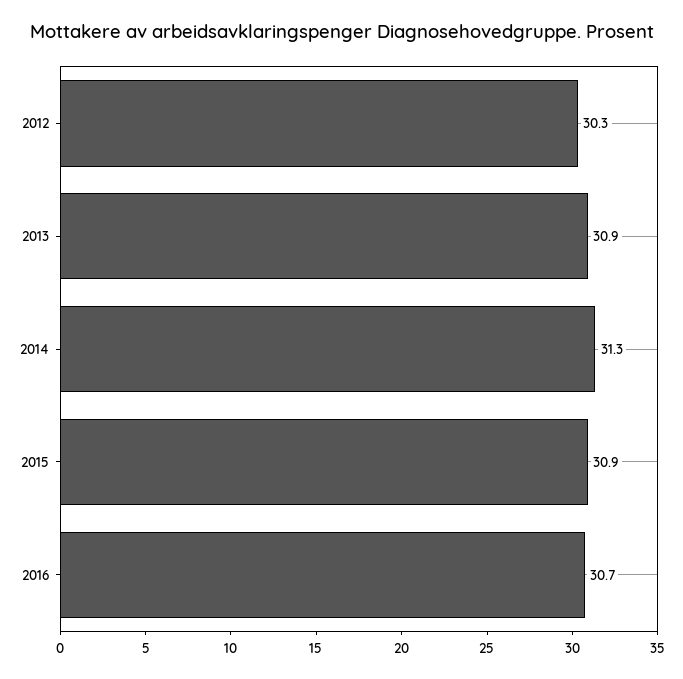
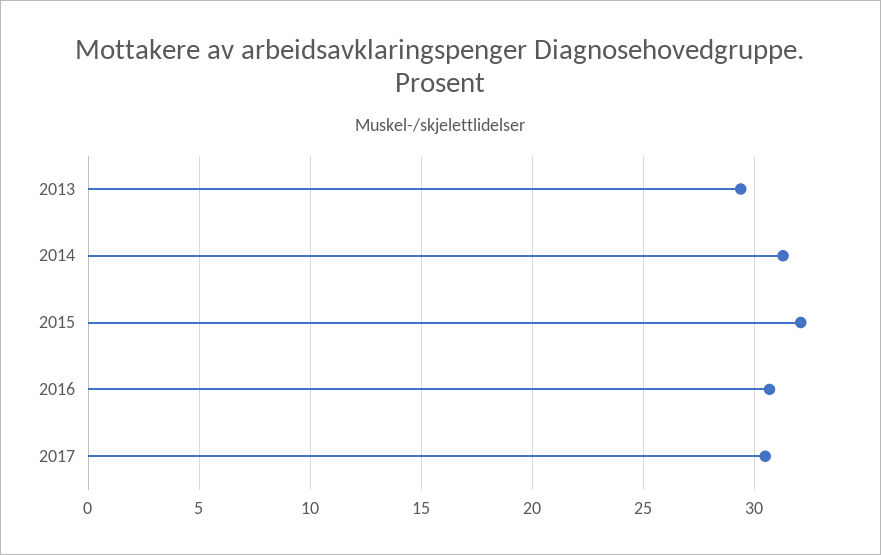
2012: 30.3 -> none
2013: 30.9 -> 29.5
2015: 30.9 -> 32
2017: none -> 30.5

